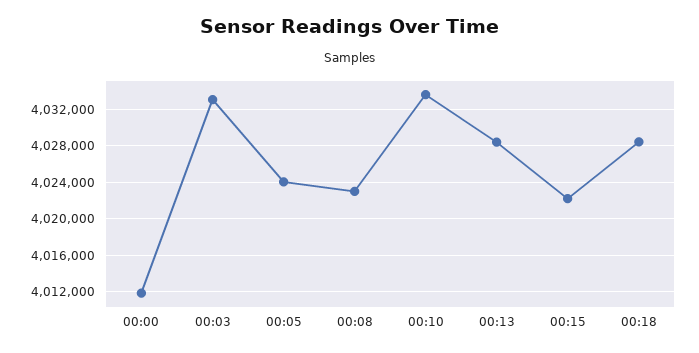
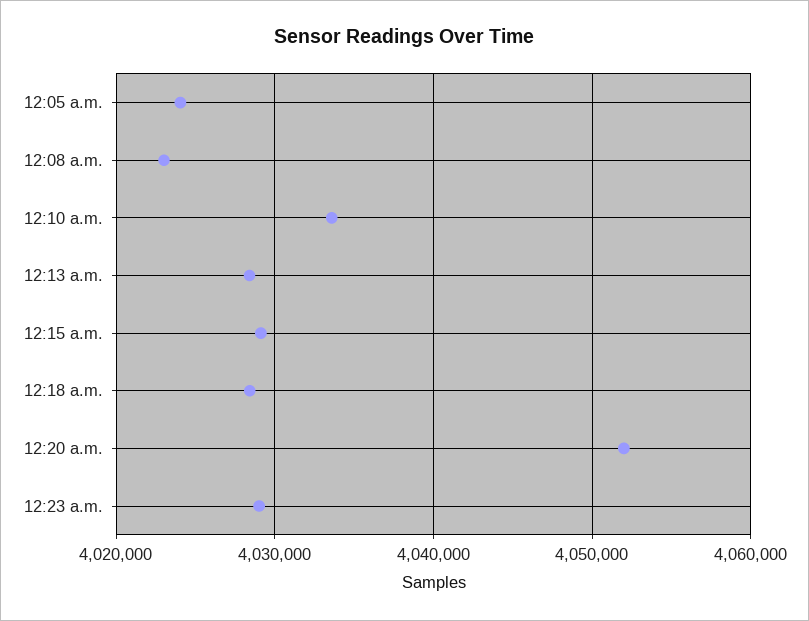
00:00: 4012000 -> none
00:03: 4033000 -> none
00:15: 4022000 -> 4029000
12:20 a.m.: none -> 4052000
12:23 a.m.: none -> 4029000

